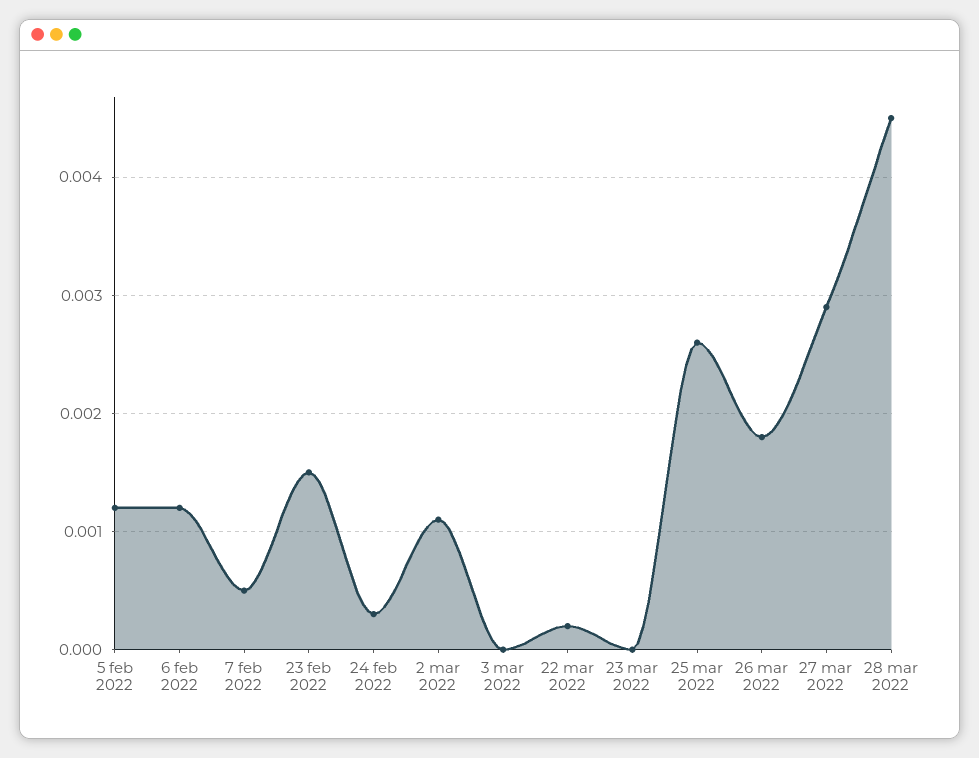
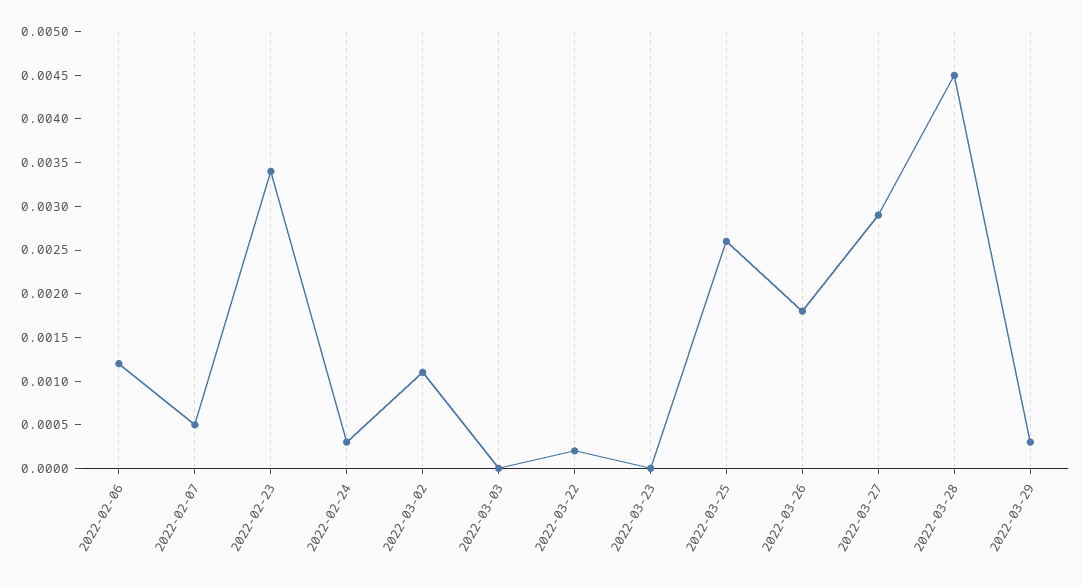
5 feb 2022: 0.0012 -> none
23 feb 2022: 0.0015 -> 0.0034
2022-03-29: none -> 0.0003

